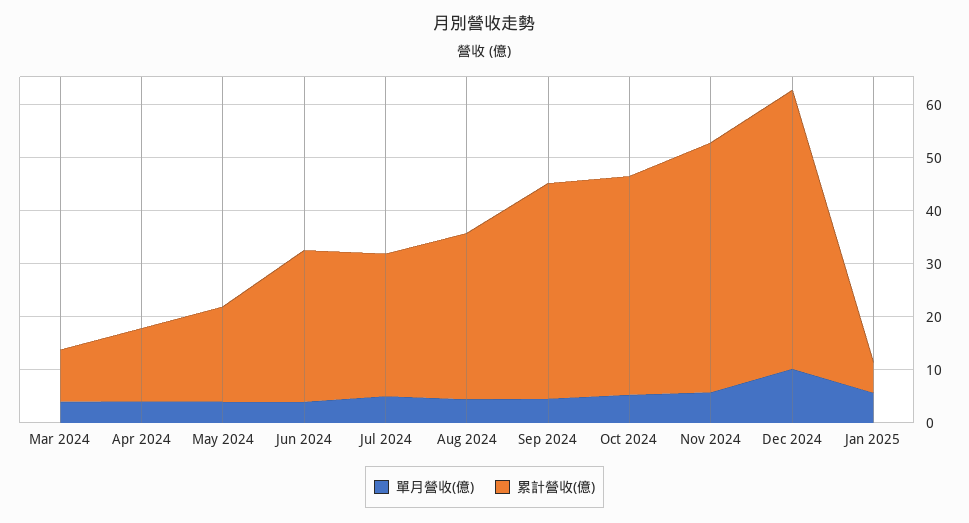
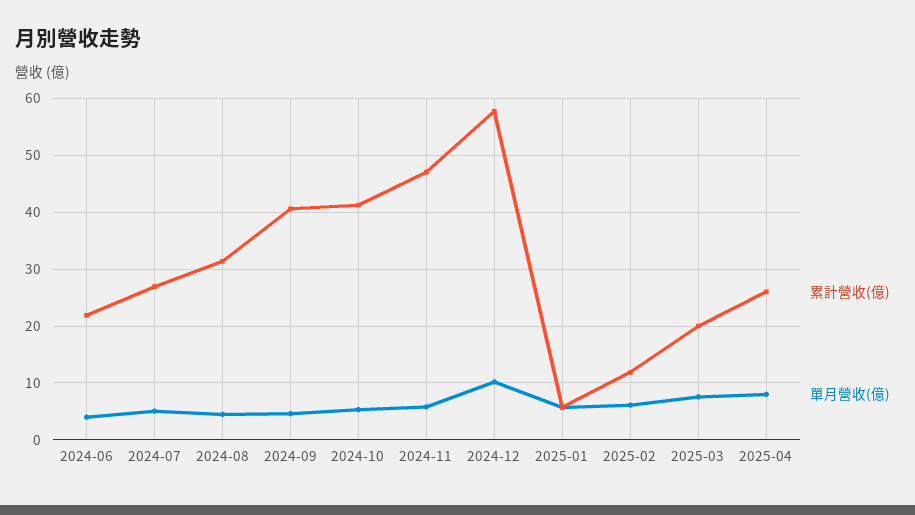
單月營收(億), Mar 2024: 4 -> none
累計營收(億), Mar 2024: 10 -> none
單月營收(億), Apr 2024: 4 -> none
累計營收(億), Apr 2024: 14 -> none
單月營收(億), May 2024: 4 -> none
累計營收(億), May 2024: 18 -> none
累計營收(億), Jun 2024: 28 -> 22
累計營收(億), Dec 2024: 52 -> 58
累計營收(億), 2025-02: none -> 12
單月營收(億), 2025-02: none -> 6
累計營收(億), 2025-03: none -> 20
單月營收(億), 2025-03: none -> 8
累計營收(億), 2025-04: none -> 26
單月營收(億), 2025-04: none -> 8

